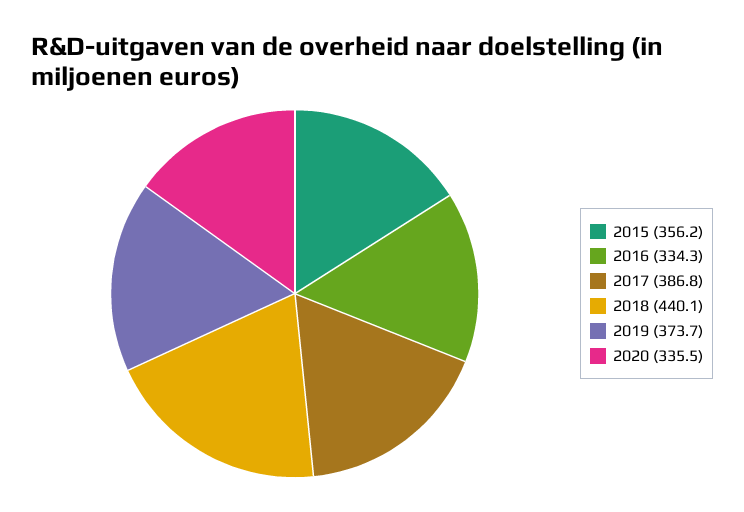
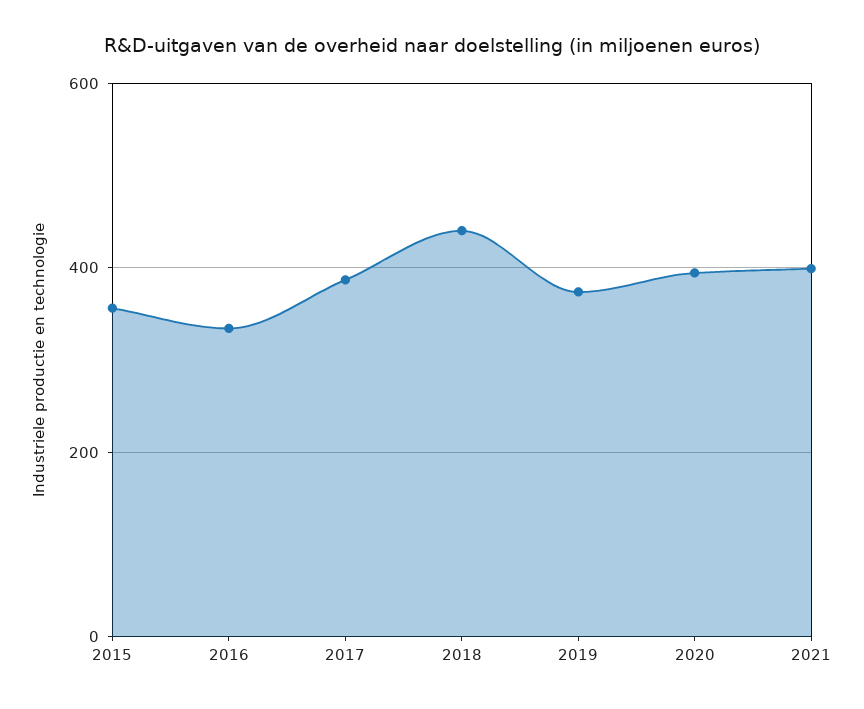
2020: 335.5 -> 400
2021: none -> 400

